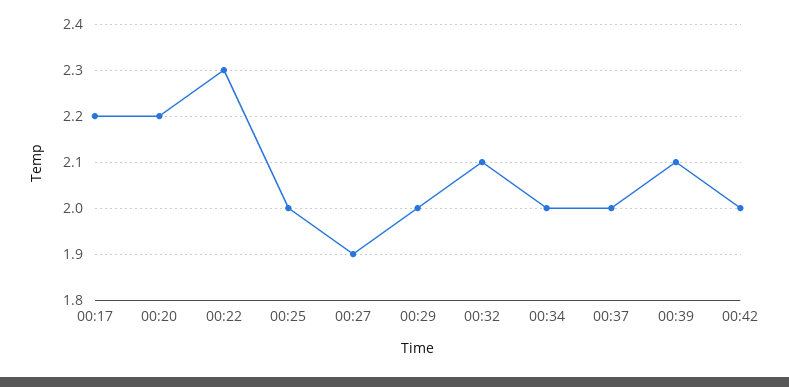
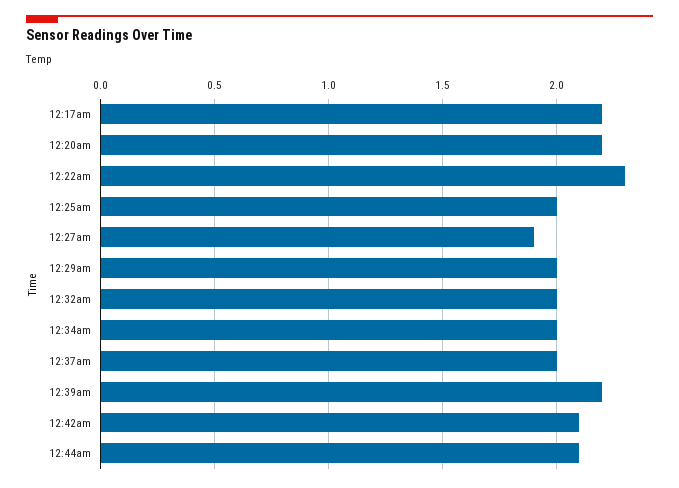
00:32: 2.1 -> 2
00:39: 2.1 -> 2.2
00:42: 2 -> 2.1
12:44am: none -> 2.1

